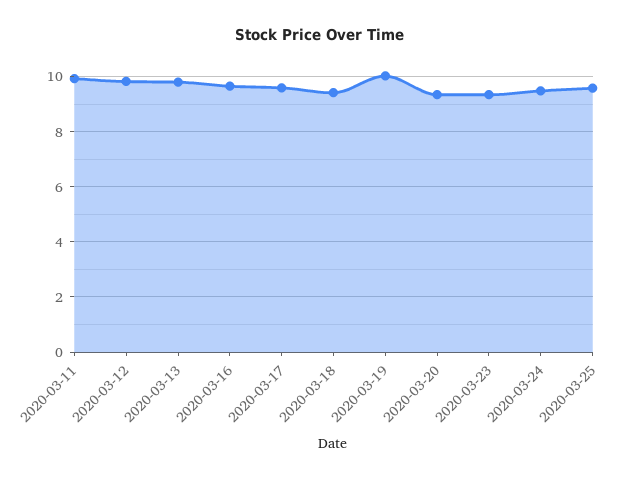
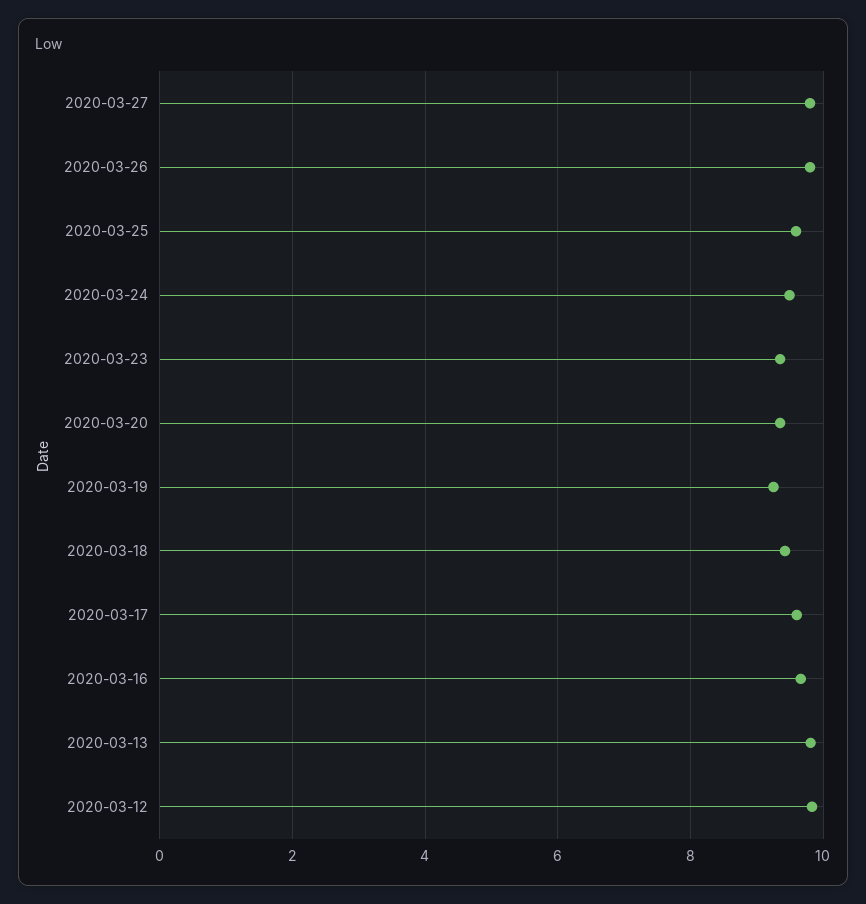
2020-03-11: 10 -> none
2020-03-19: 10 -> 9.2
2020-03-27: none -> 9.8
2020-03-26: none -> 9.8

